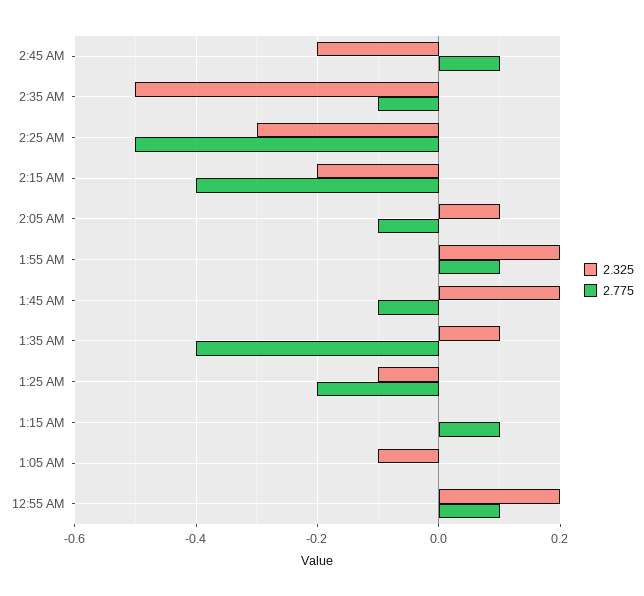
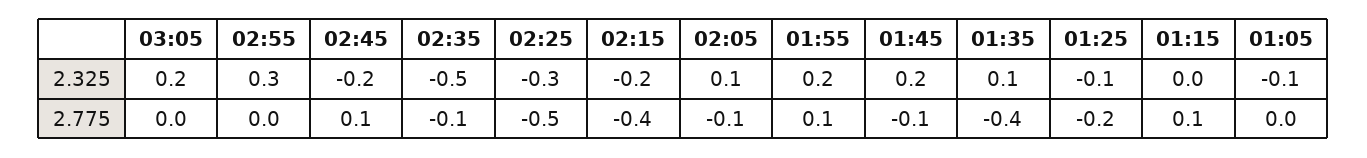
2.325, 12:55 AM: 0.2 -> none
2.775, 12:55 AM: 0.1 -> none
2.325, 03:05: none -> 0.2
2.325, 02:55: none -> 0.3
2.775, 03:05: none -> 0
2.775, 02:55: none -> 0

